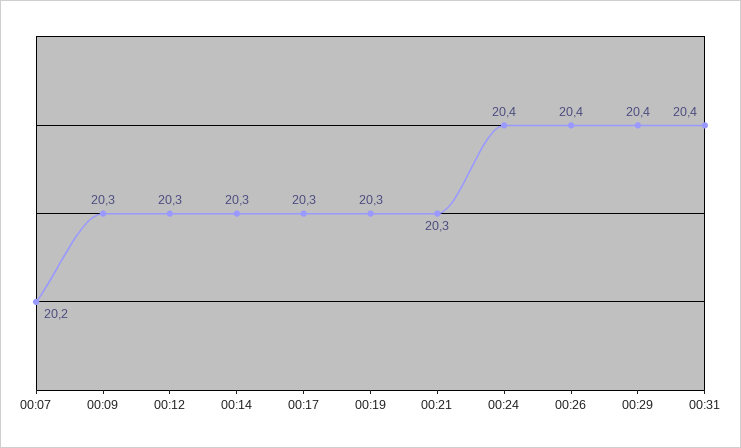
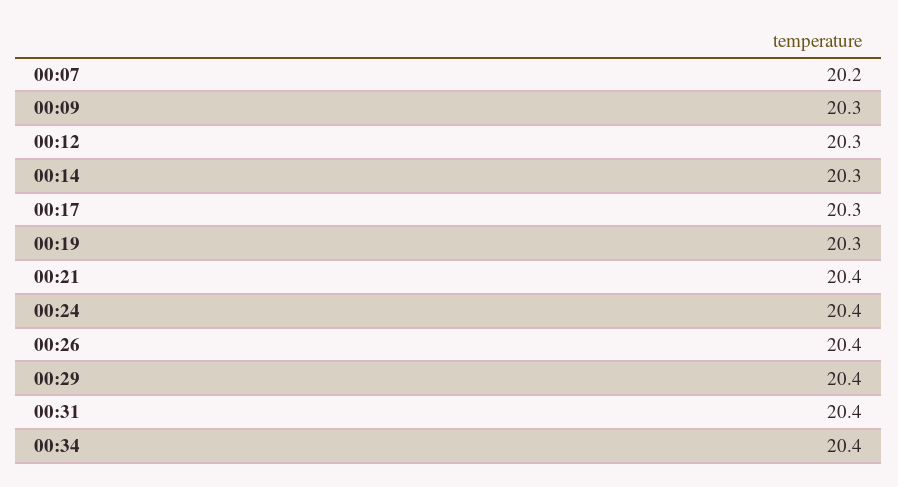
00:21: 20.3 -> 20.4
00:34: none -> 20.4

